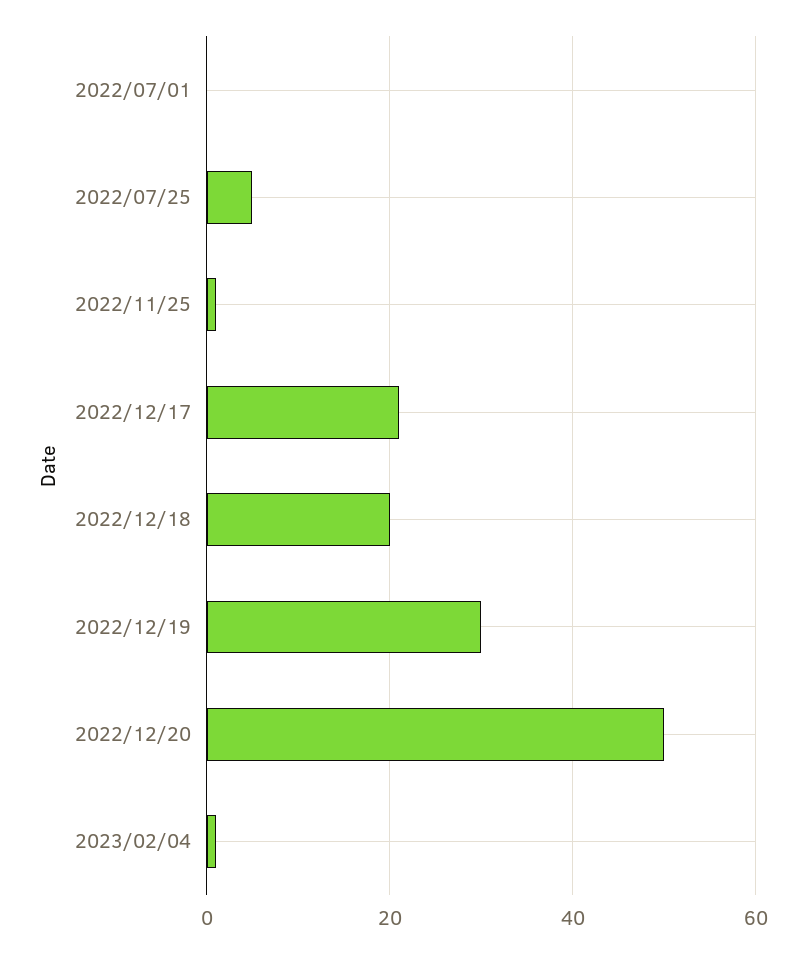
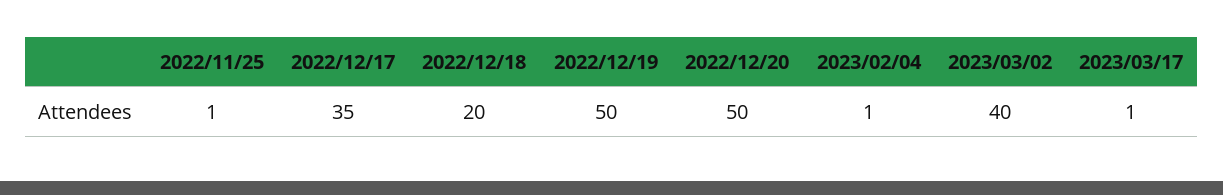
2022/07/01: 0 -> none
2022/07/25: 5 -> none
2022/12/17: 20 -> 35
2022/12/19: 30 -> 50
2023/03/02: none -> 40
2023/03/17: none -> 1

